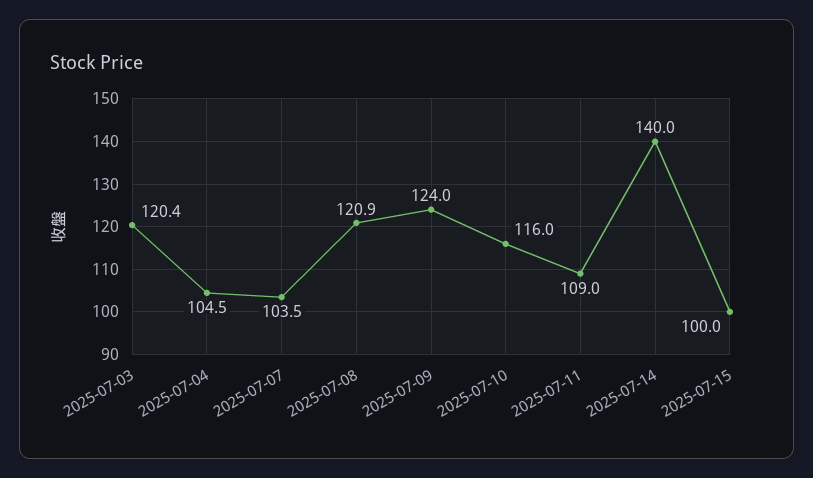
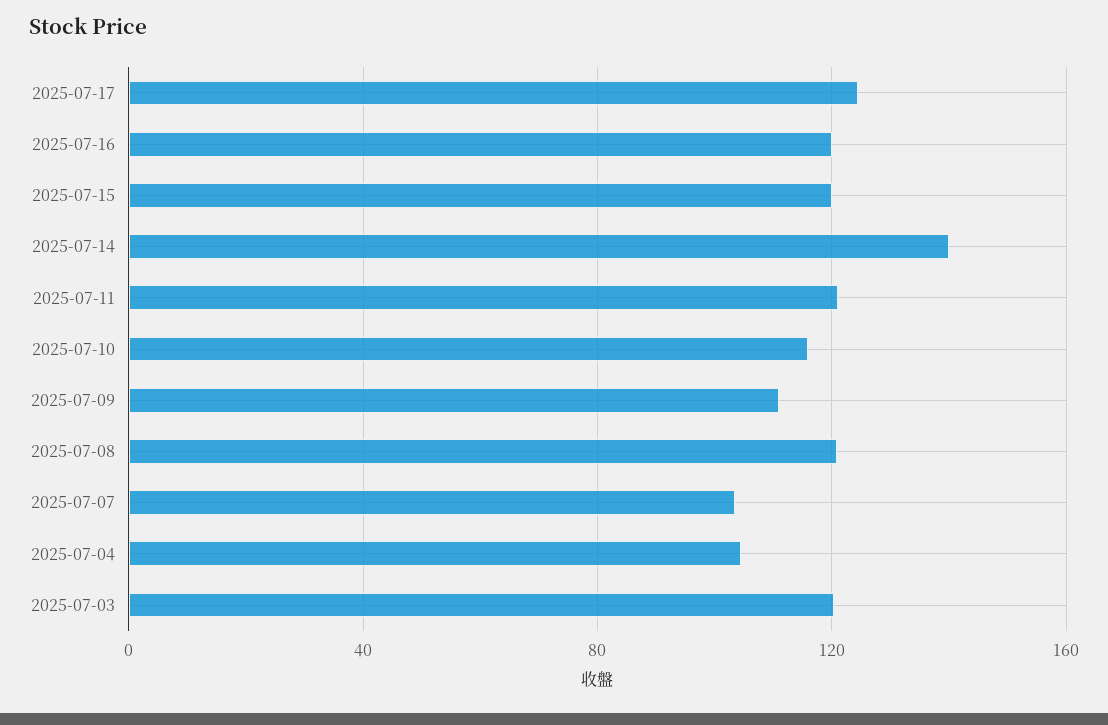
2025-07-09: 124 -> 110
2025-07-11: 109 -> 120
2025-07-15: 100 -> 120
2025-07-17: none -> 125
2025-07-16: none -> 120

